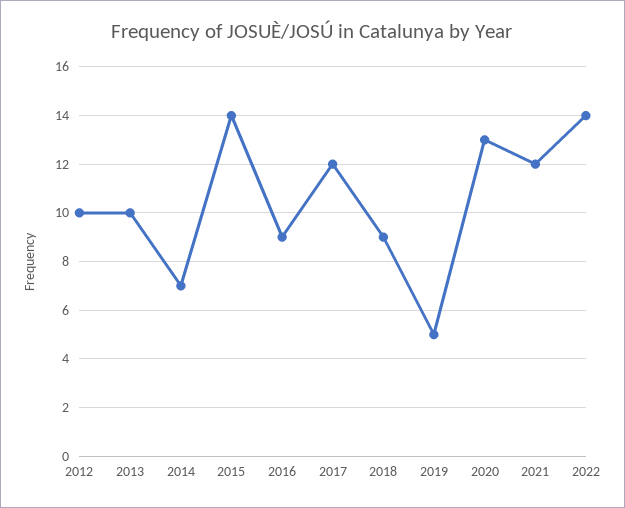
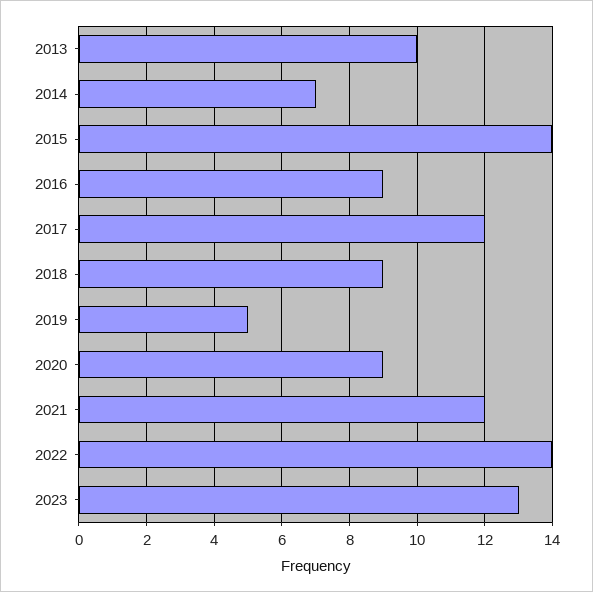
2012: 10 -> none
2020: 13 -> 9
2023: none -> 13

